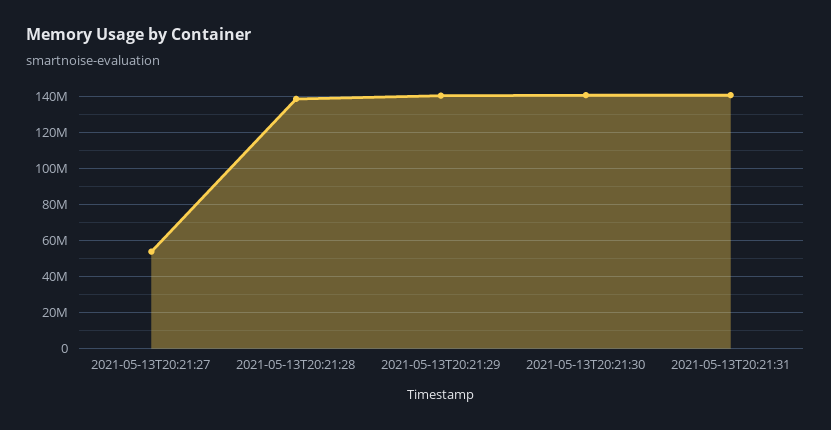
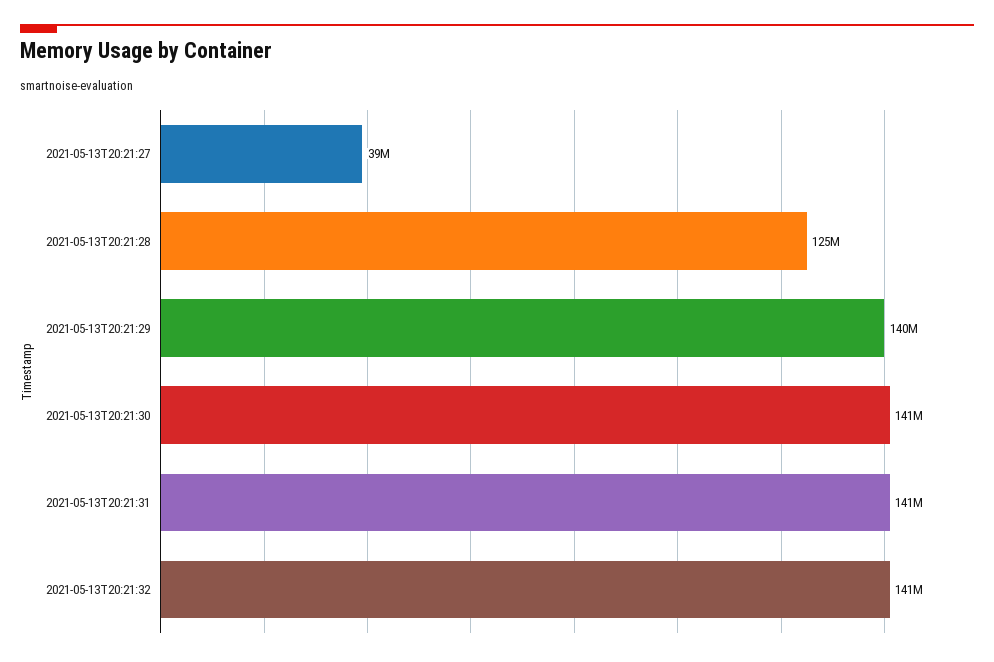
2021-05-13T20:21:27: 55000000 -> 39000000
2021-05-13T20:21:28: 140000000 -> 125000000
2021-05-13T20:21:32: none -> 141000000

